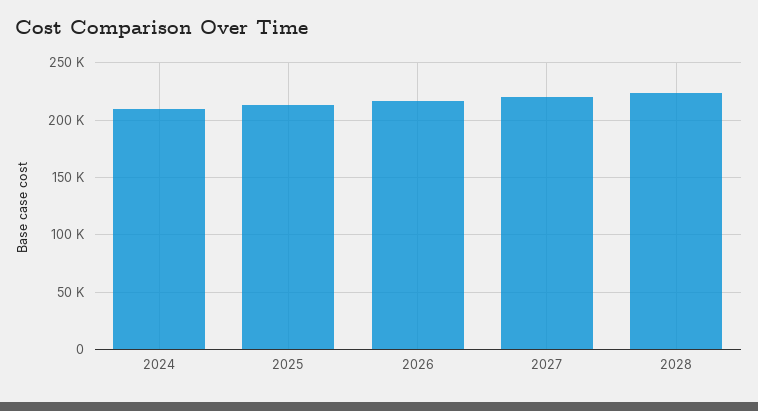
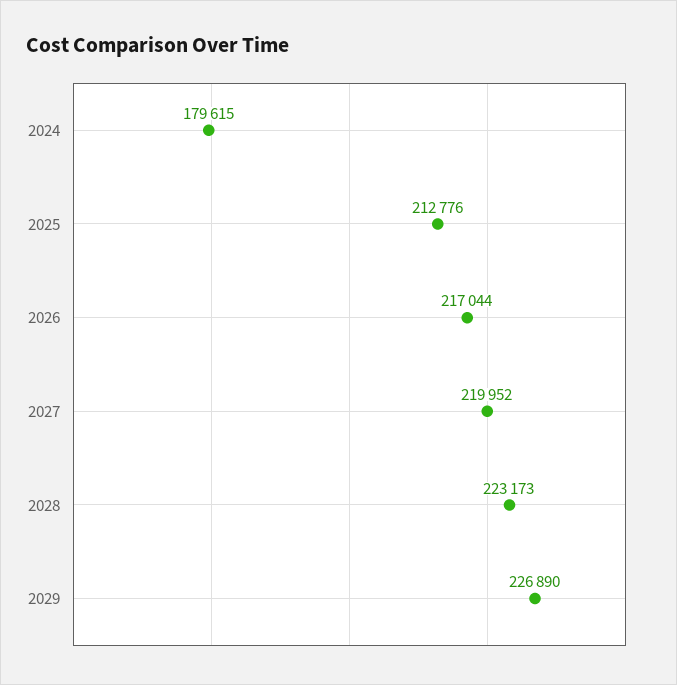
2024: 210000 -> 179615
2029: none -> 226890

